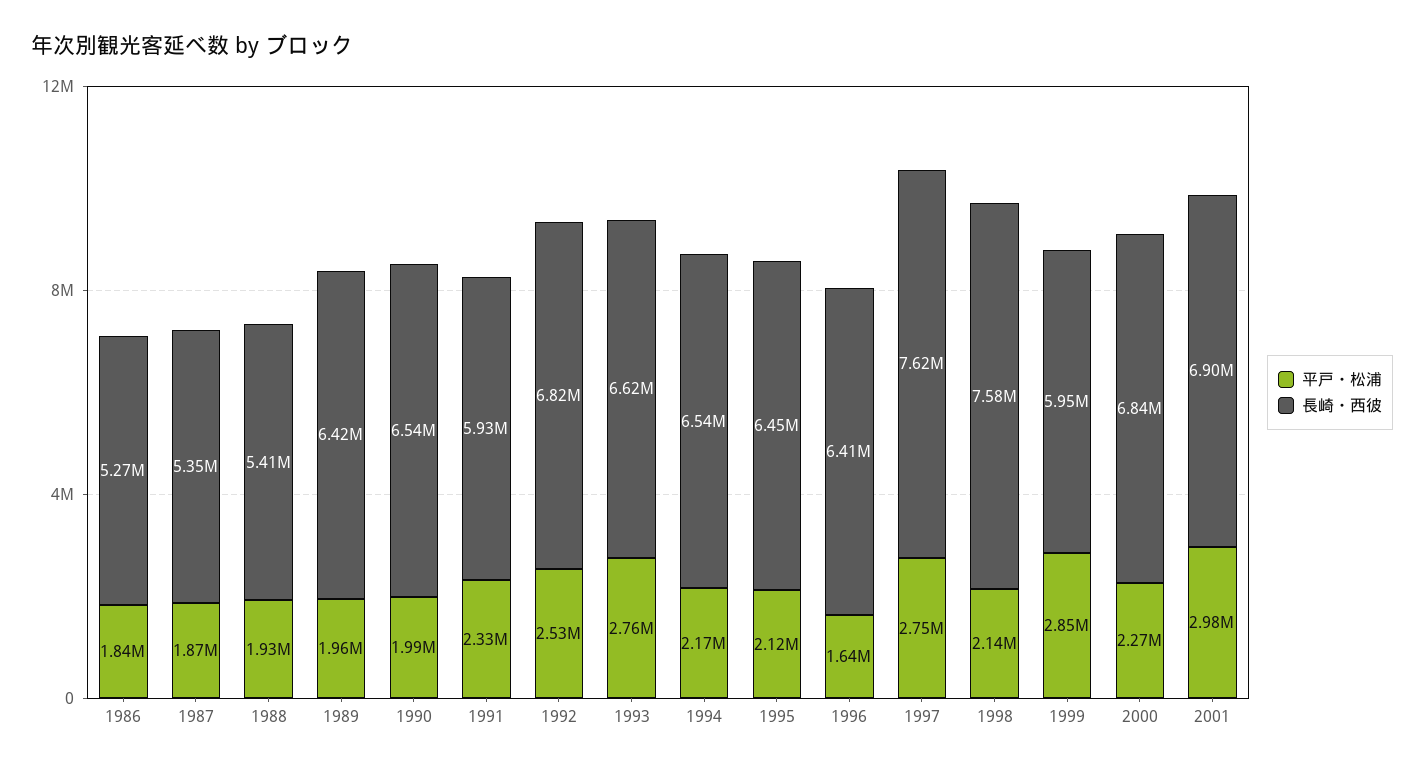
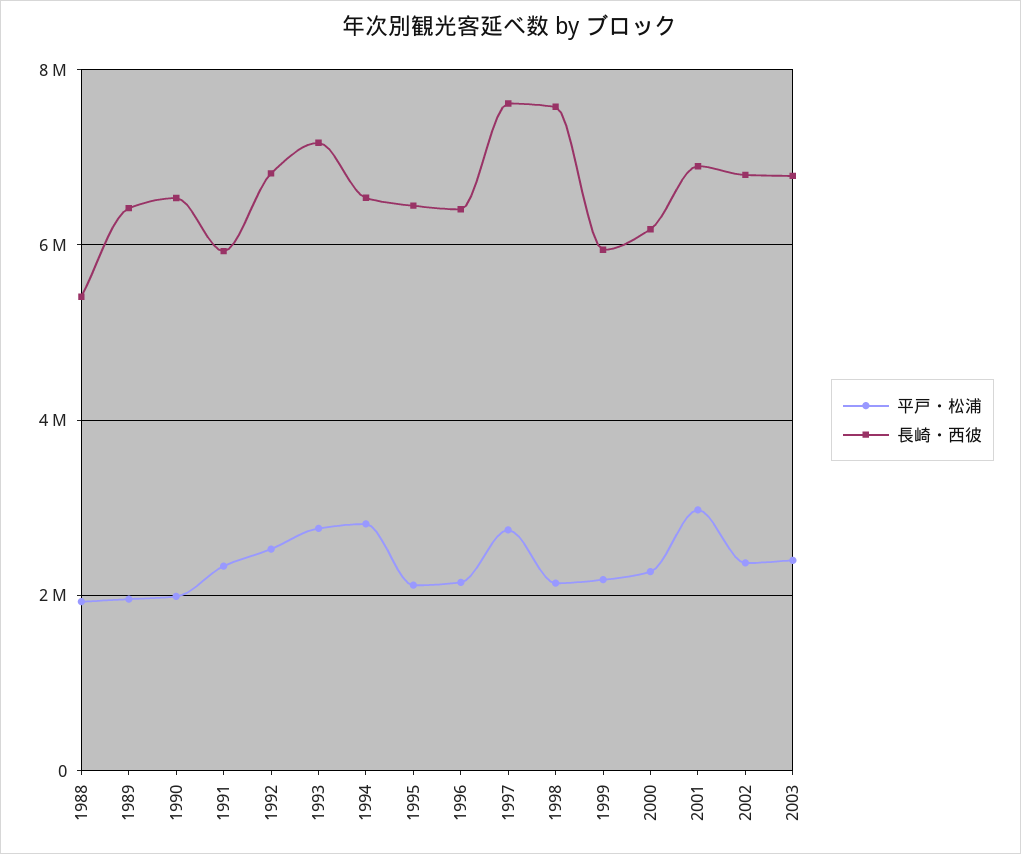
平戸・松浦, 1986: 1840000 -> none
長崎・西彼, 1986: 5270000 -> none
平戸・松浦, 1987: 1870000 -> none
長崎・西彼, 1987: 5350000 -> none
長崎・西彼, 1993: 6620000 -> 7200000
平戸・松浦, 1994: 2170000 -> 2800000
平戸・松浦, 1996: 1640000 -> 2200000
平戸・松浦, 1999: 2850000 -> 2200000
長崎・西彼, 2000: 6840000 -> 6200000
平戸・松浦, 2002: none -> 2400000
長崎・西彼, 2002: none -> 6800000
平戸・松浦, 2003: none -> 2400000
長崎・西彼, 2003: none -> 6800000

